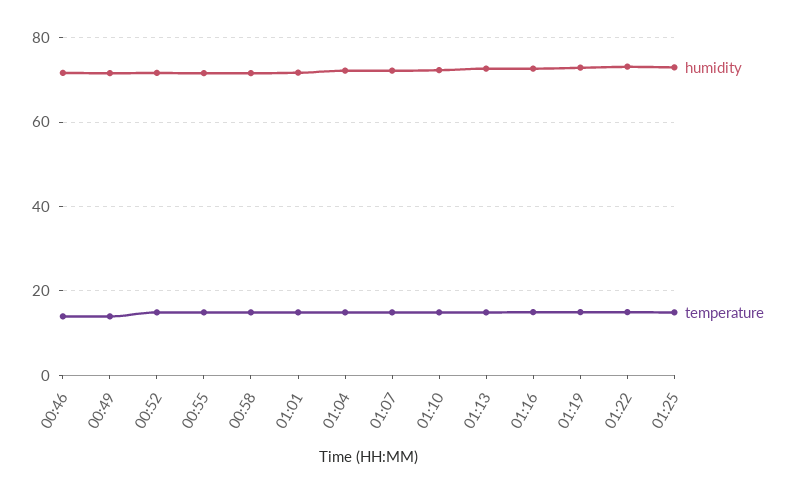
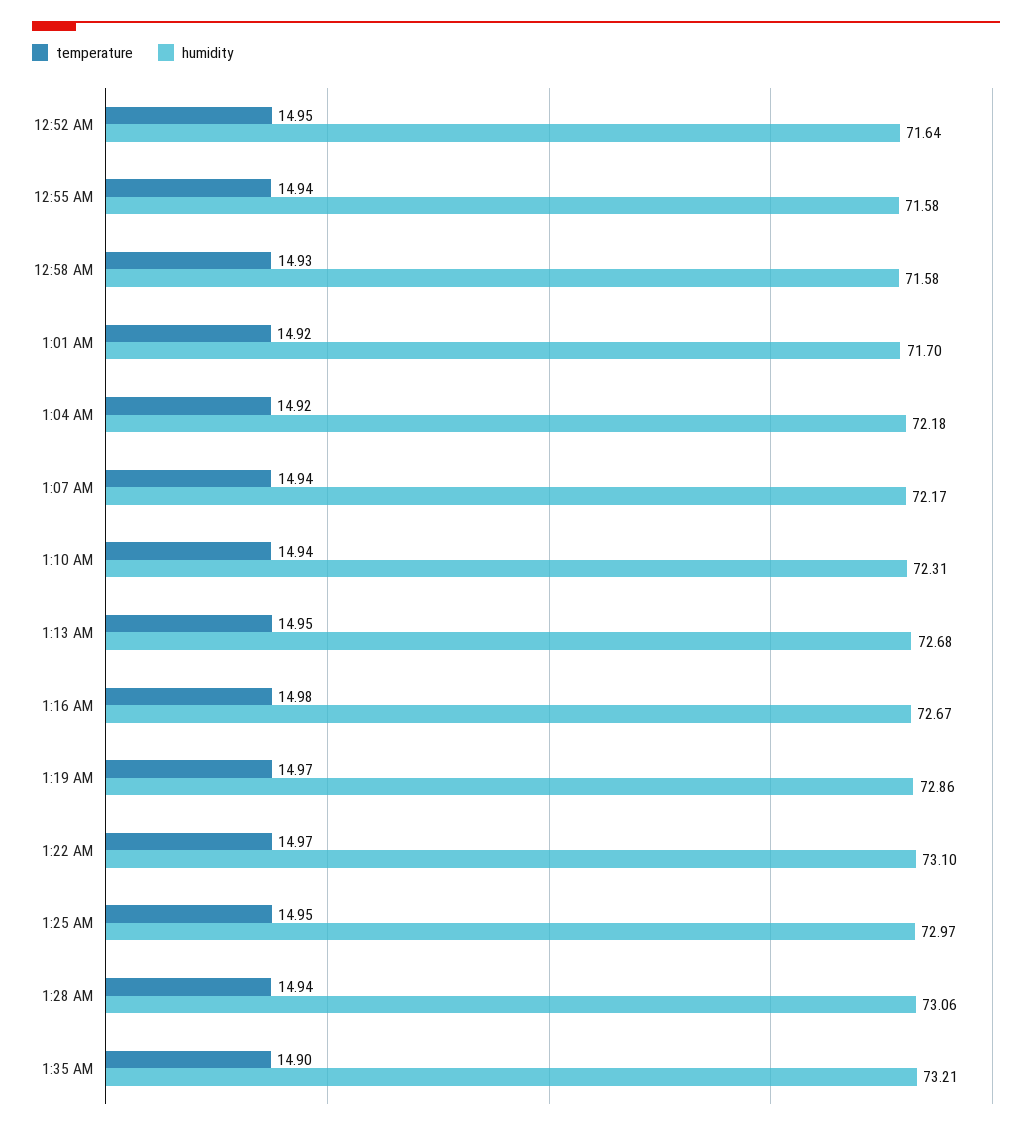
humidity, 00:46: 72 -> none
temperature, 00:46: 14 -> none
humidity, 00:49: 72 -> none
temperature, 00:49: 14 -> none
temperature, 1:28 AM: none -> 14.94
humidity, 1:28 AM: none -> 73.06
temperature, 1:35 AM: none -> 14.9
humidity, 1:35 AM: none -> 73.21

